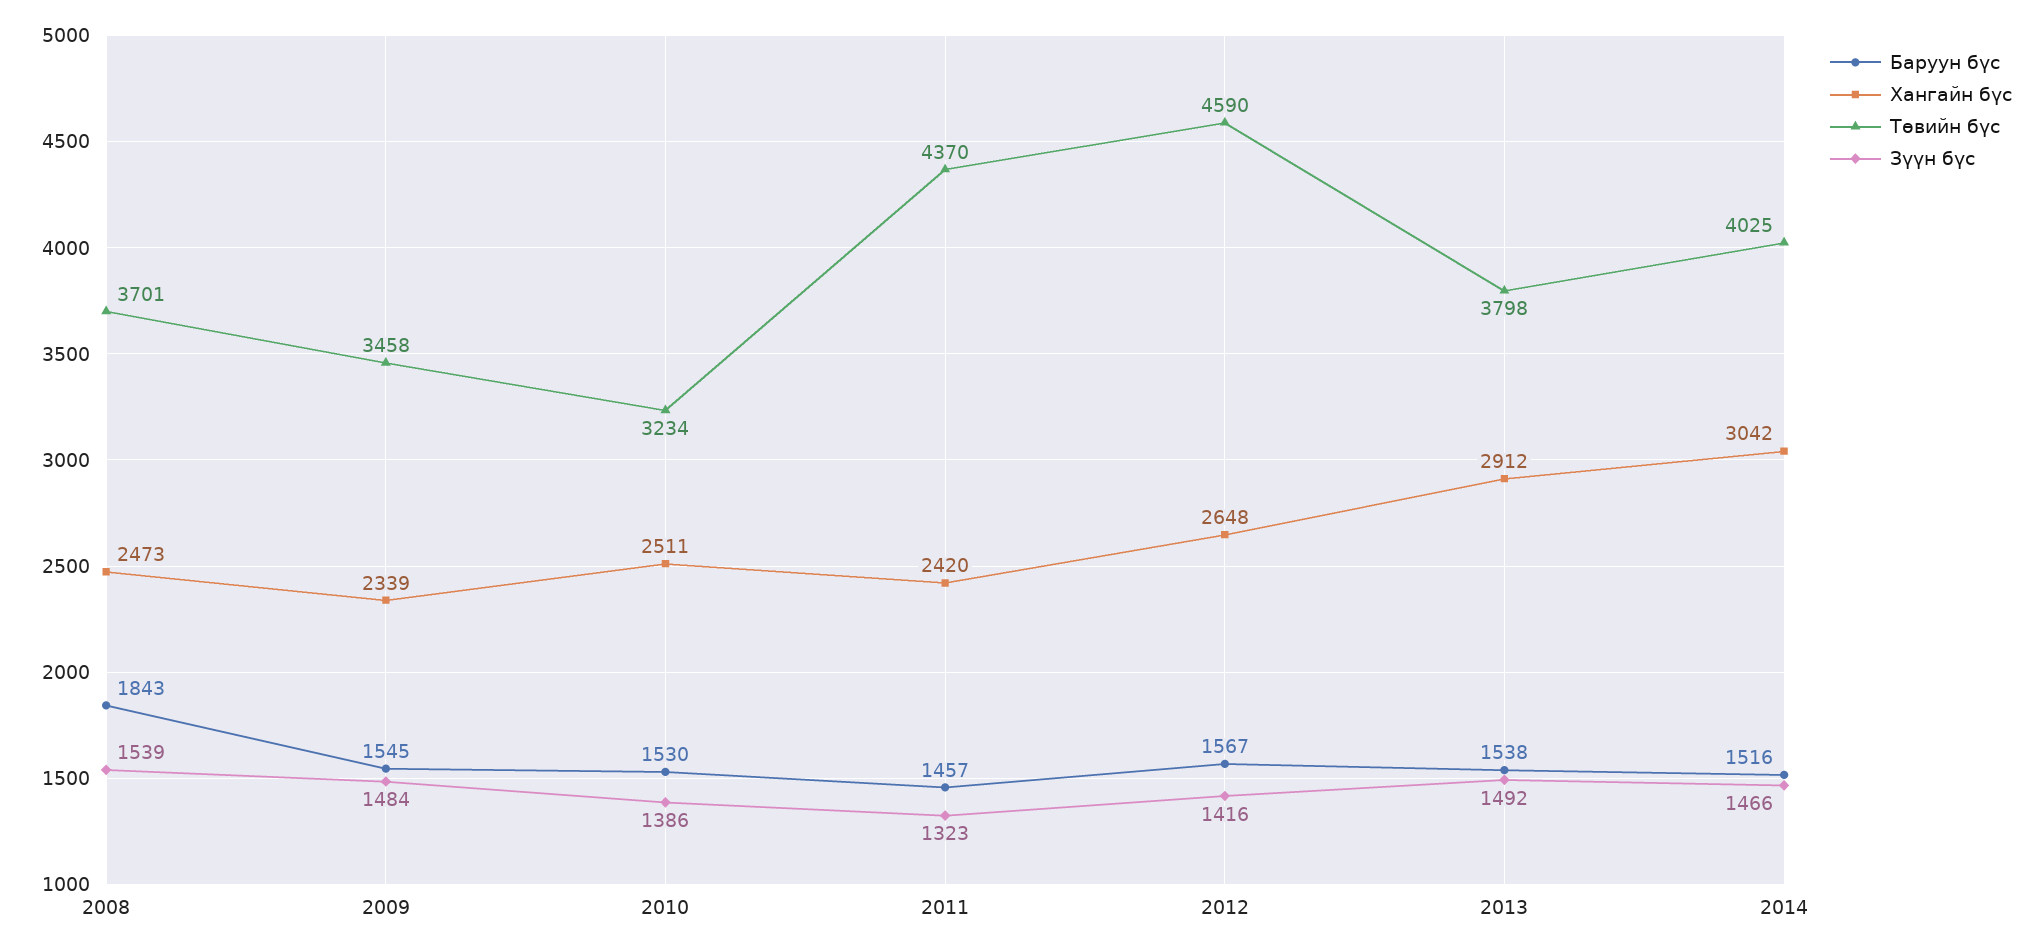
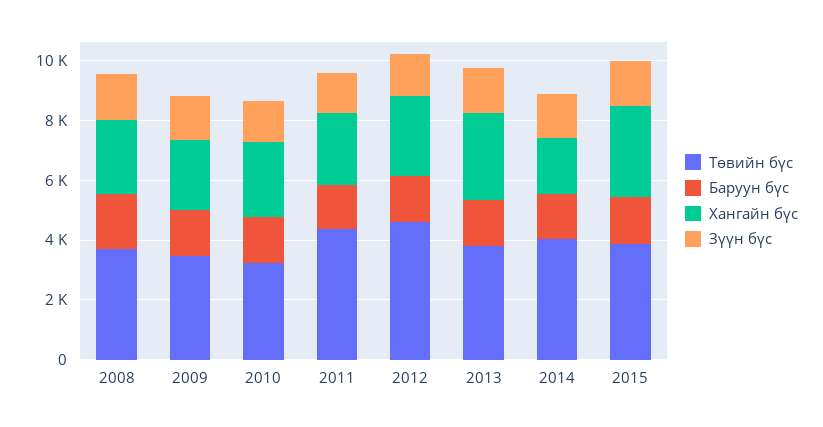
Хангайн бүс, 2014: 3042 -> 2000
Төвийн бүс, 2015: none -> 4000
Баруун бүс, 2015: none -> 1500
Хангайн бүс, 2015: none -> 3000
Зүүн бүс, 2015: none -> 1500

